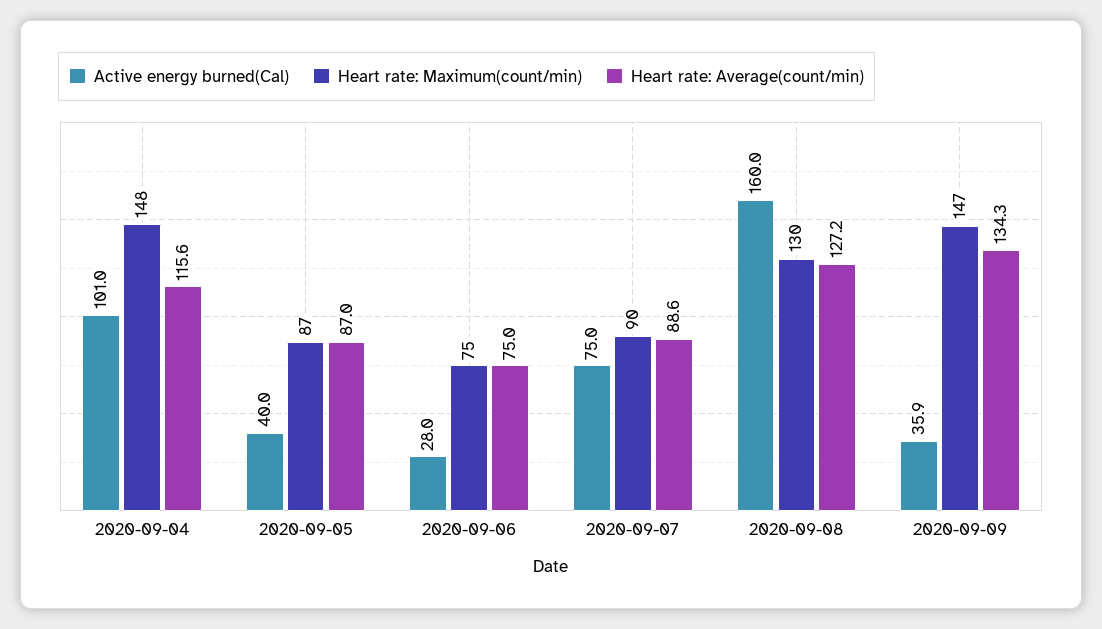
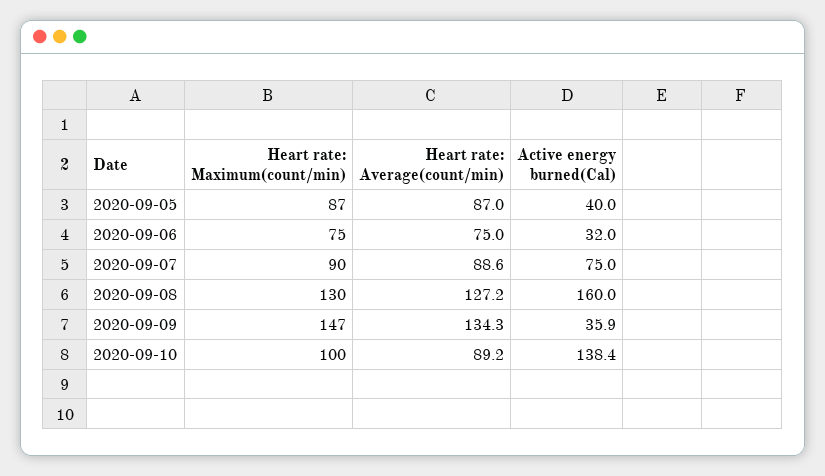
Active energy burned(Cal), 2020-09-04: 101 -> none
Heart rate: Maximum(count/min), 2020-09-04: 148 -> none
Heart rate: Average(count/min), 2020-09-04: 115.6 -> none
Active energy burned(Cal), 2020-09-06: 28 -> 32
Heart rate: Maximum(count/min), 2020-09-10: none -> 100
Heart rate: Average(count/min), 2020-09-10: none -> 89.2
Active energy burned(Cal), 2020-09-10: none -> 138.4

